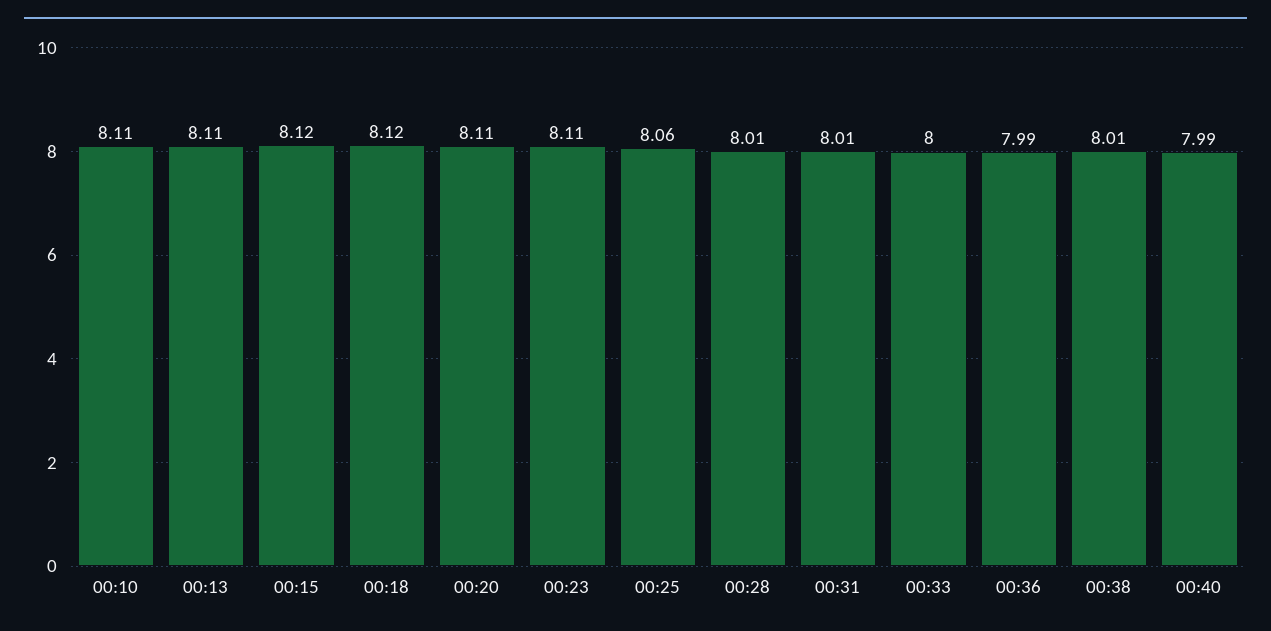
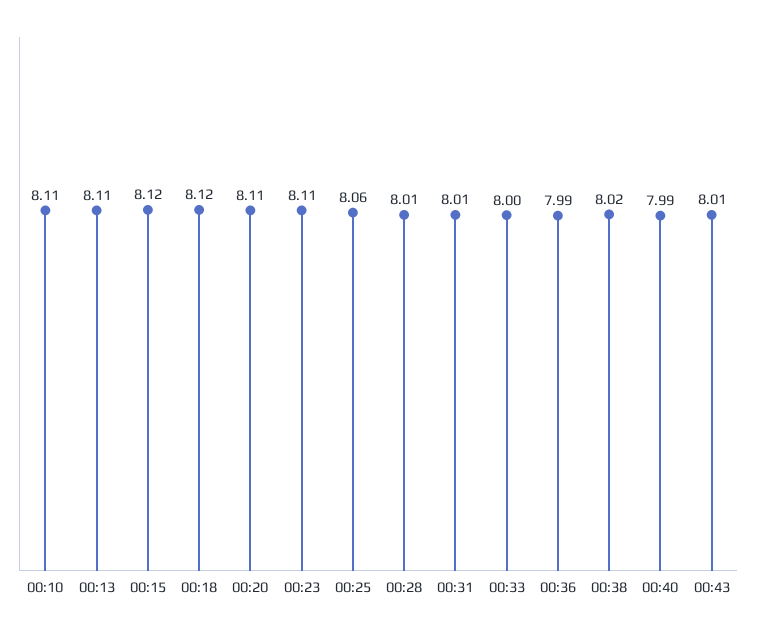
00:38: 8.01 -> 8.02
00:43: none -> 8.01

